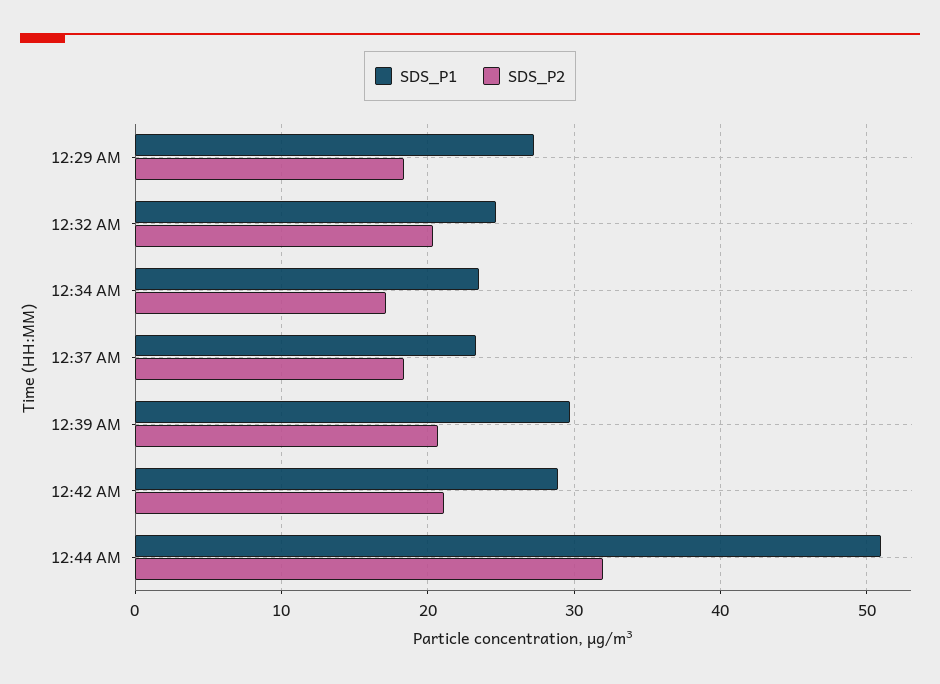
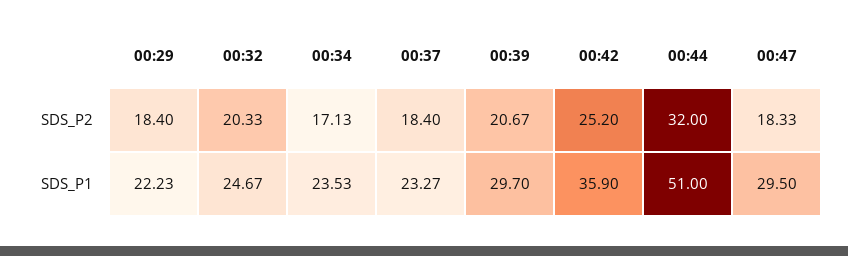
SDS_P1, 12:29 AM: 27 -> 22.23
SDS_P1, 12:42 AM: 29 -> 35.9
SDS_P2, 12:42 AM: 21 -> 25.2
SDS_P2, 00:47: none -> 18.33
SDS_P1, 00:47: none -> 29.5

